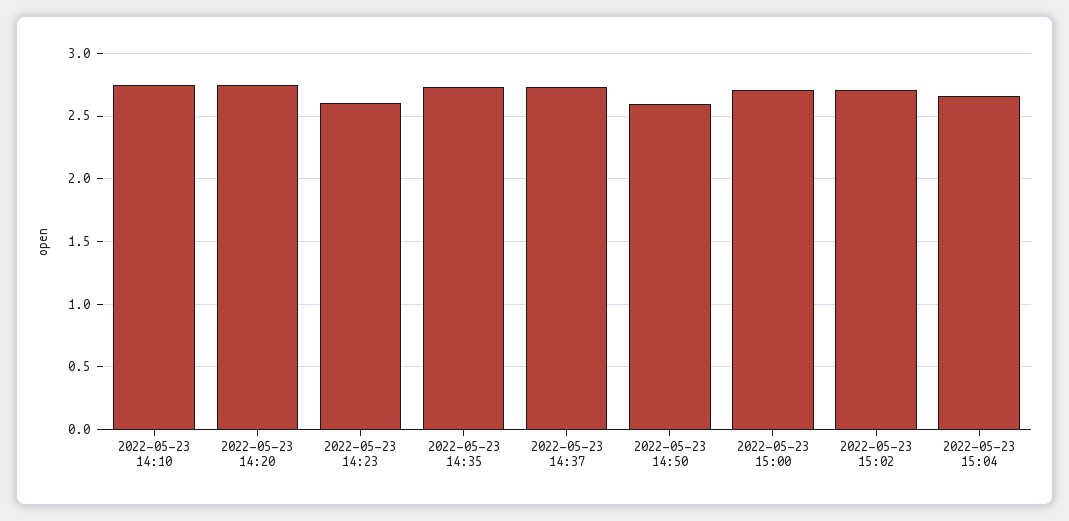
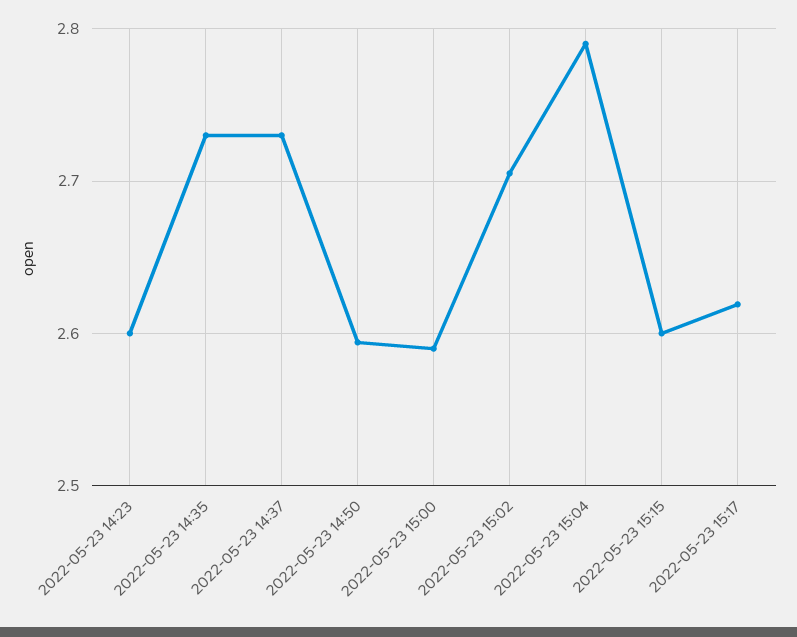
2022-05-23 14:10: 2.75 -> none
2022-05-23 14:20: 2.75 -> none
2022-05-23 15:00: 2.7 -> 2.59
2022-05-23 15:04: 2.65 -> 2.79
2022-05-23 15:15: none -> 2.6
2022-05-23 15:17: none -> 2.62

